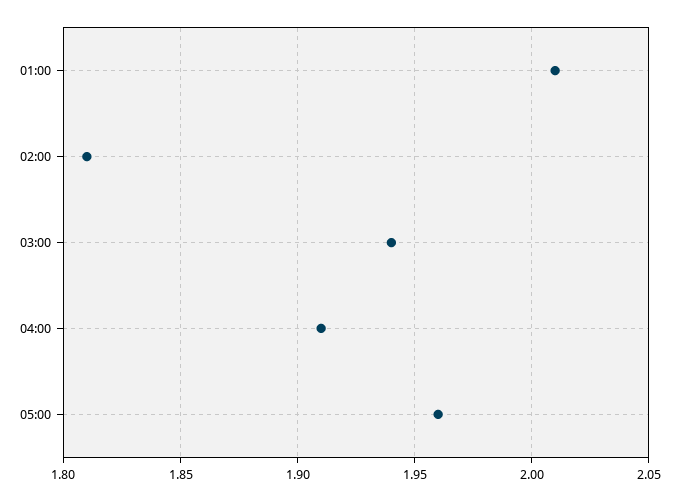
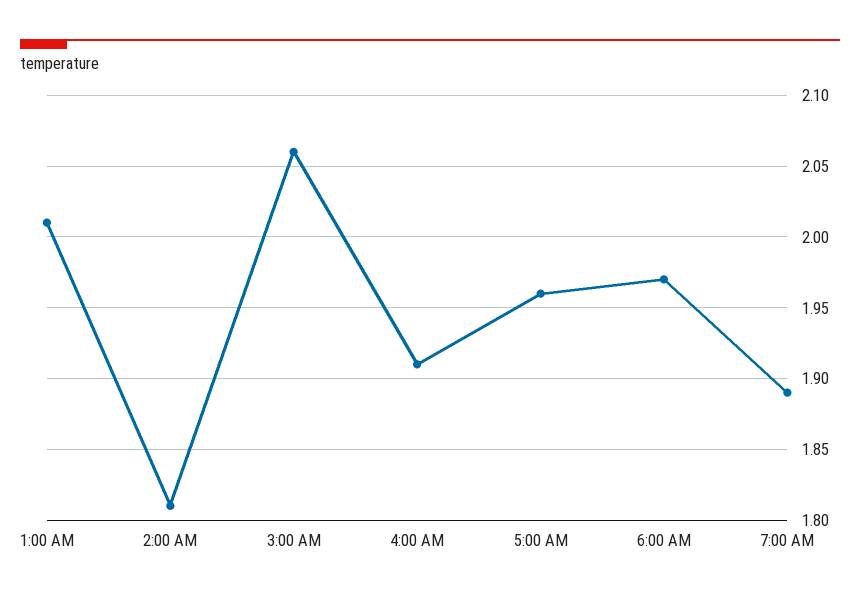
03:00: 1.94 -> 2.06
6:00 AM: none -> 1.97
7:00 AM: none -> 1.89

